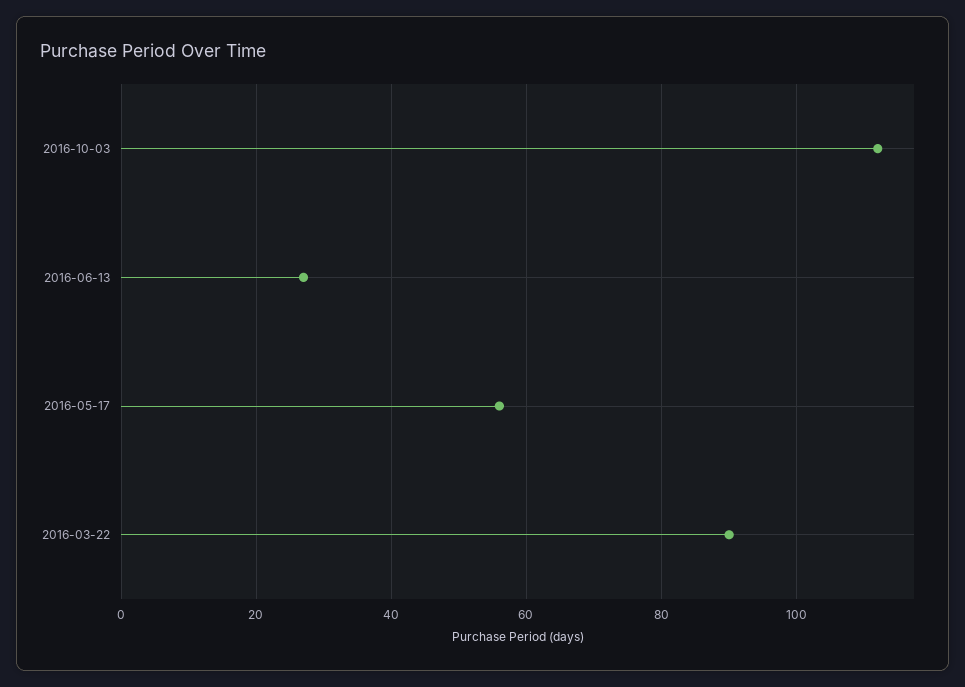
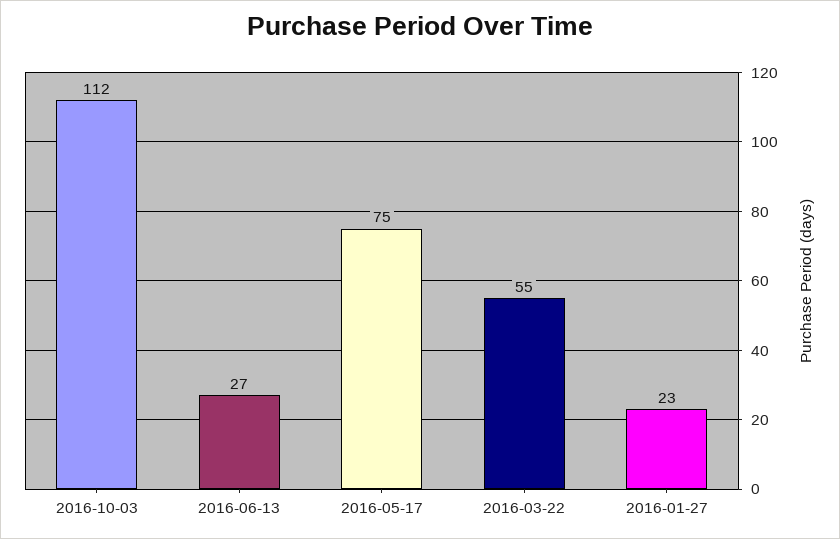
2016-05-17: 55 -> 75
2016-03-22: 90 -> 55
2016-01-27: none -> 23

